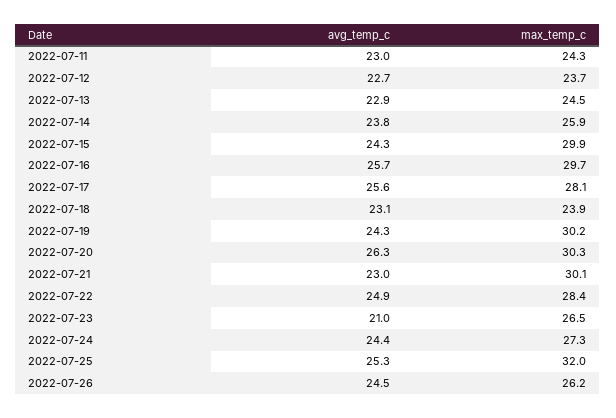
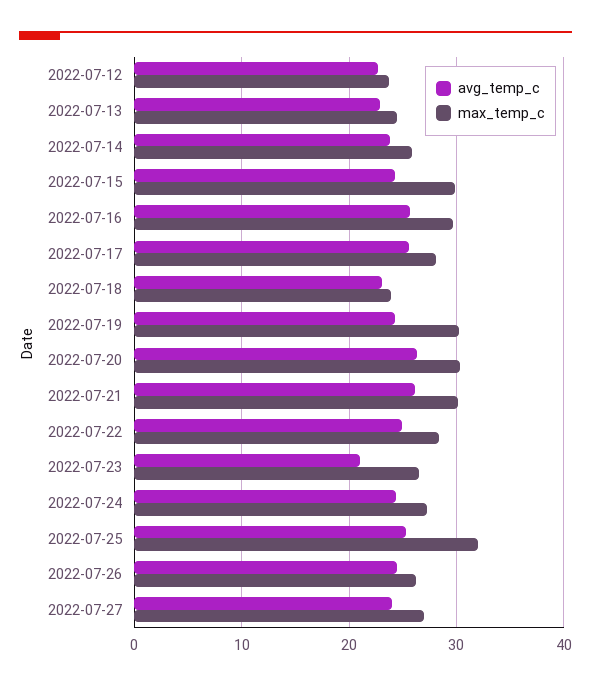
avg_temp_c, 2022-07-11: 23 -> none
max_temp_c, 2022-07-11: 24.3 -> none
avg_temp_c, 2022-07-21: 23 -> 26
avg_temp_c, 2022-07-27: none -> 24
max_temp_c, 2022-07-27: none -> 27

